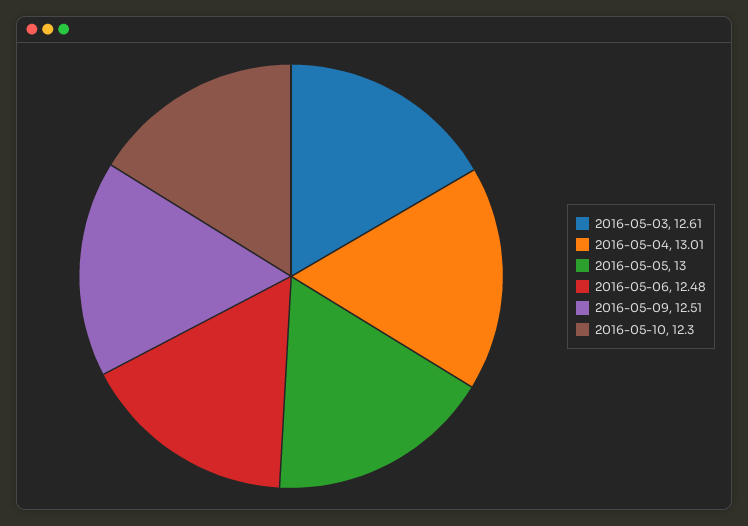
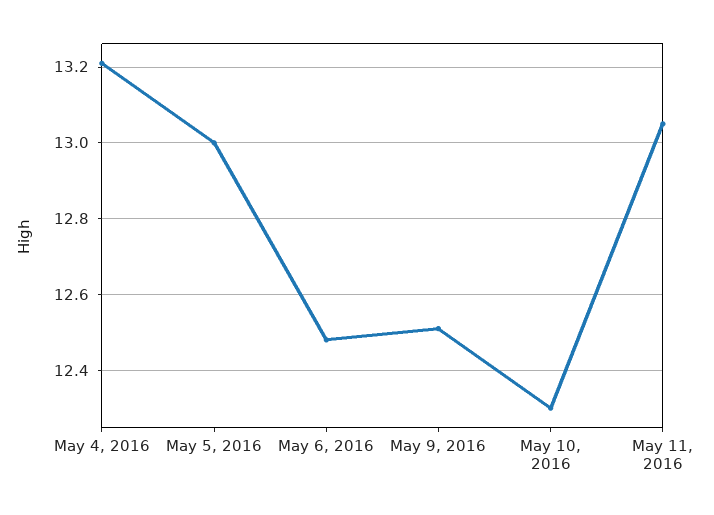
2016-05-03: 12.61 -> none
2016-05-04: 13.01 -> 13.2
May 11, 2016: none -> 13.05

